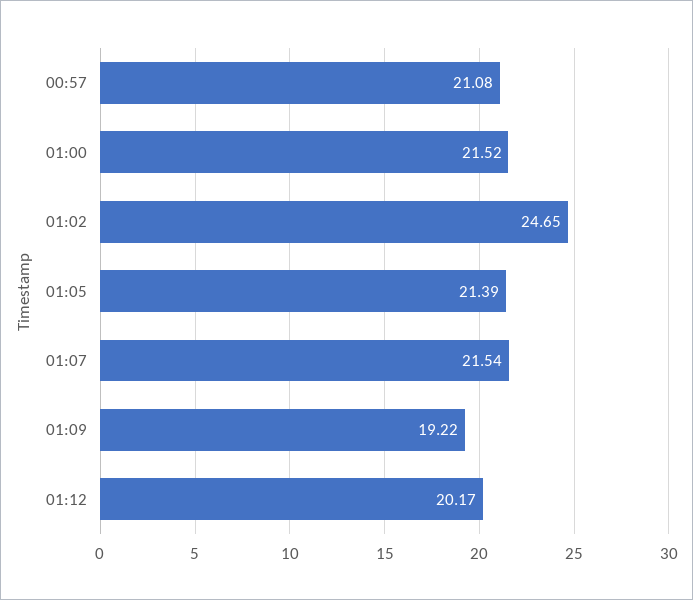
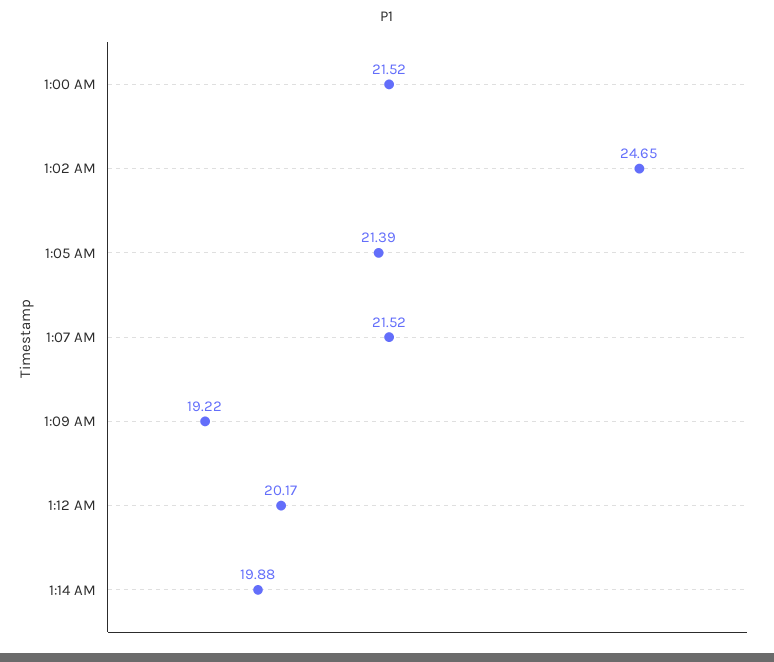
00:57: 21.08 -> none
01:07: 21.54 -> 21.52
1:14 AM: none -> 19.88

